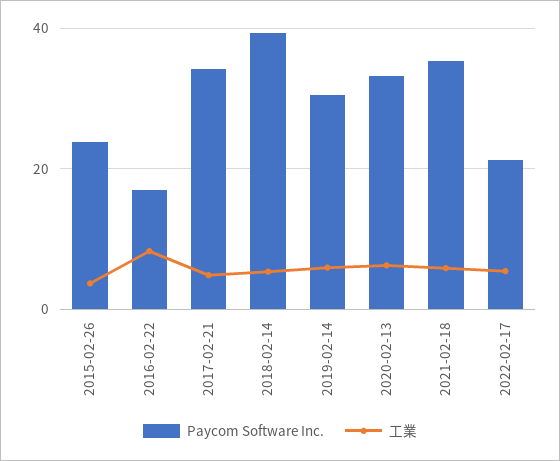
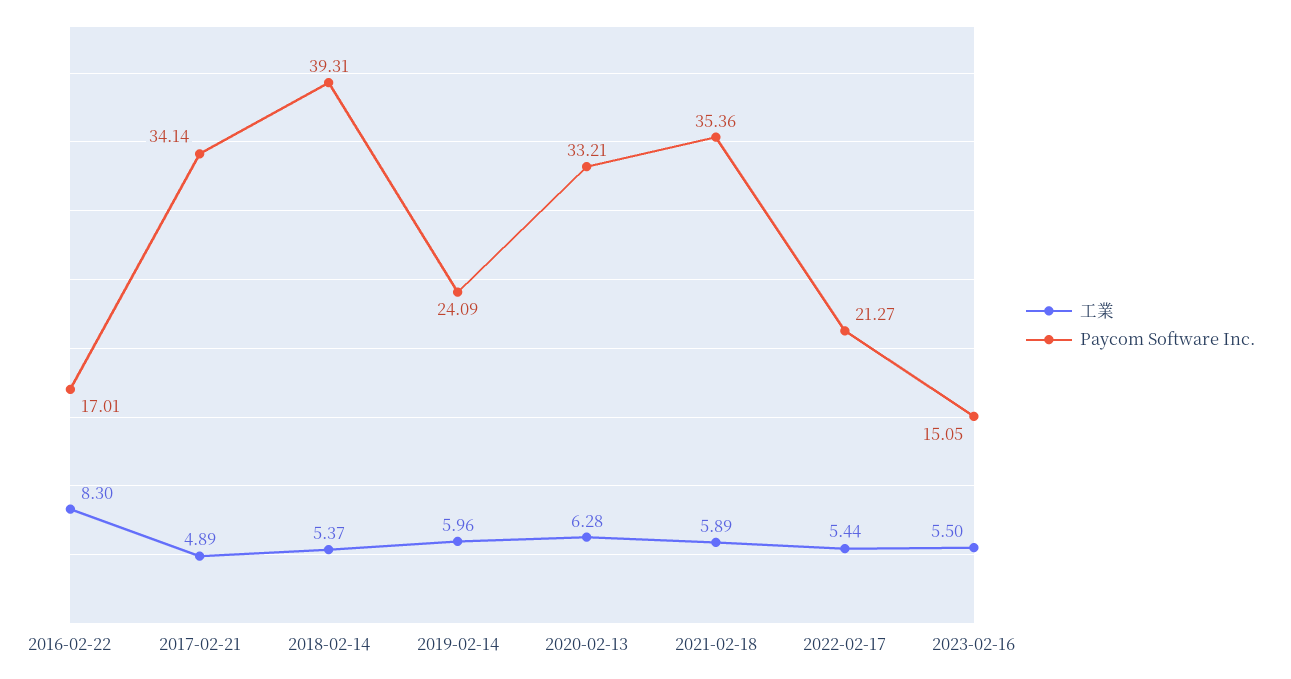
Paycom Software Inc., 2015-02-26: 24 -> none
工業, 2015-02-26: 4 -> none
Paycom Software Inc., 2019-02-14: 30 -> 24.09
工業, 2023-02-16: none -> 5.5
Paycom Software Inc., 2023-02-16: none -> 15.05

